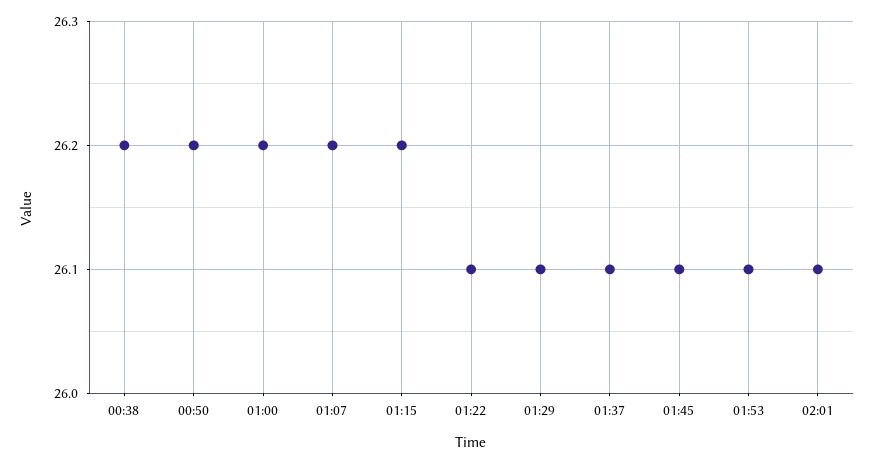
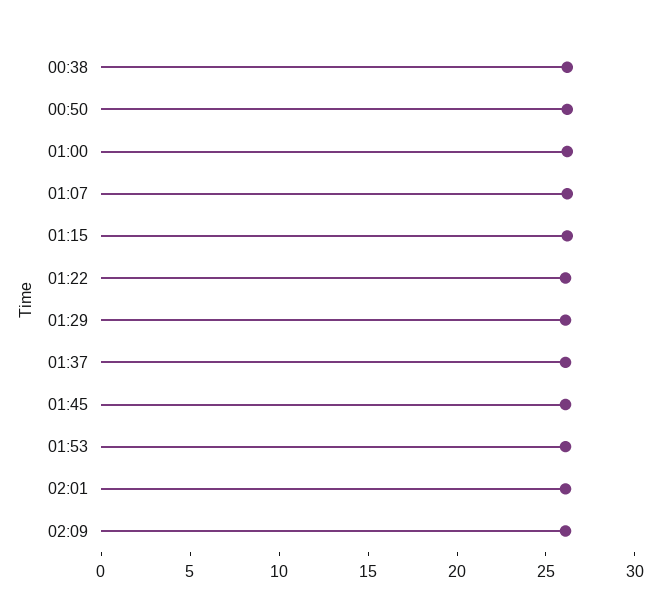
02:09: none -> 26

